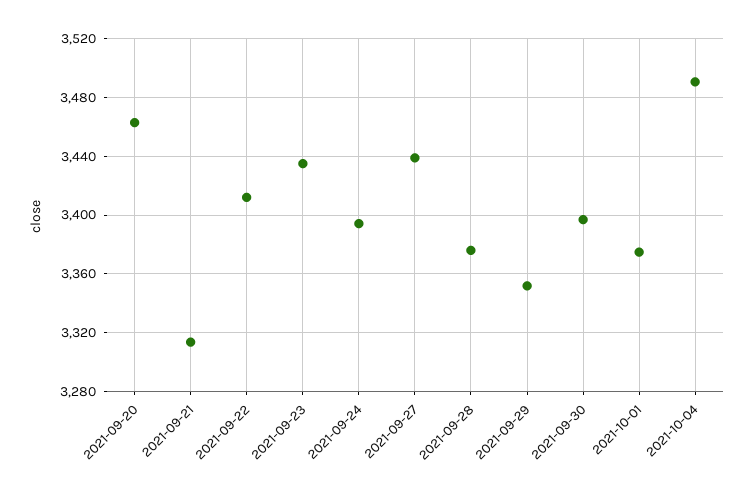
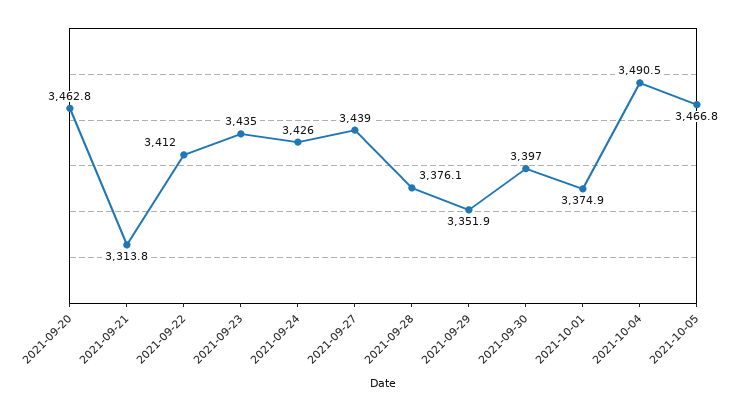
2021-09-24: 3395 -> 3426
2021-10-05: none -> 3466.8

